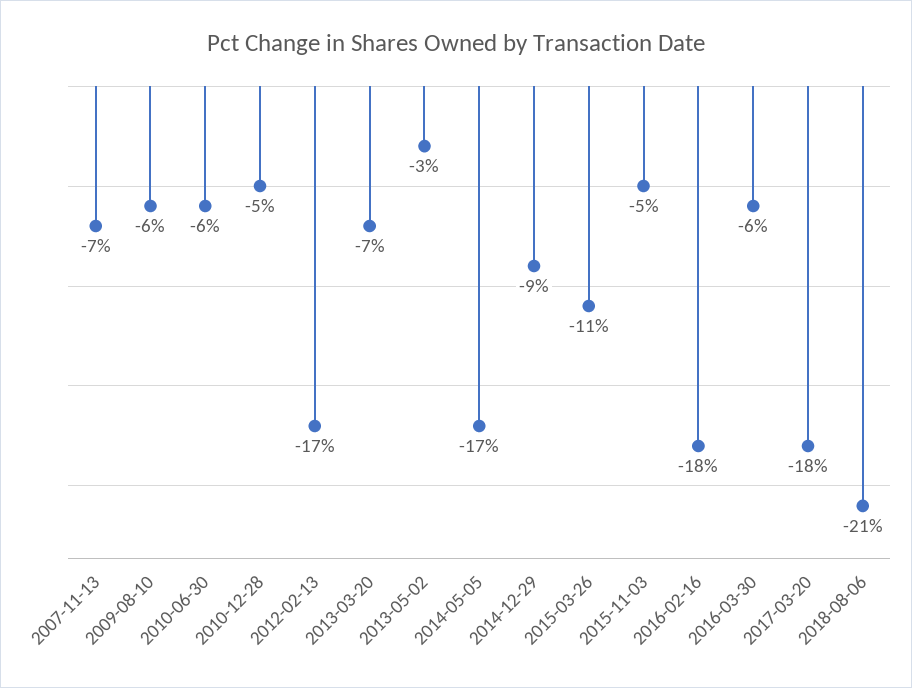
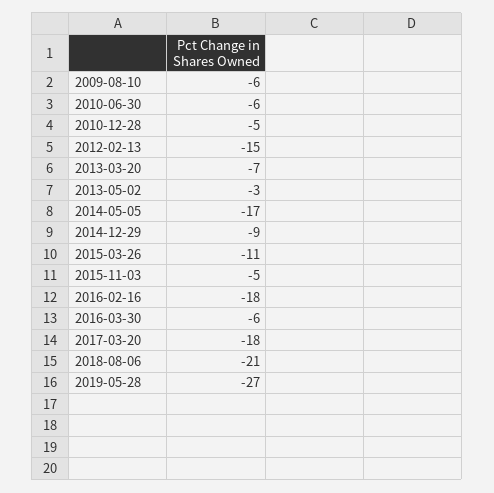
2007-11-13: -7 -> none
2012-02-13: -17 -> -15
2019-05-28: none -> -27

